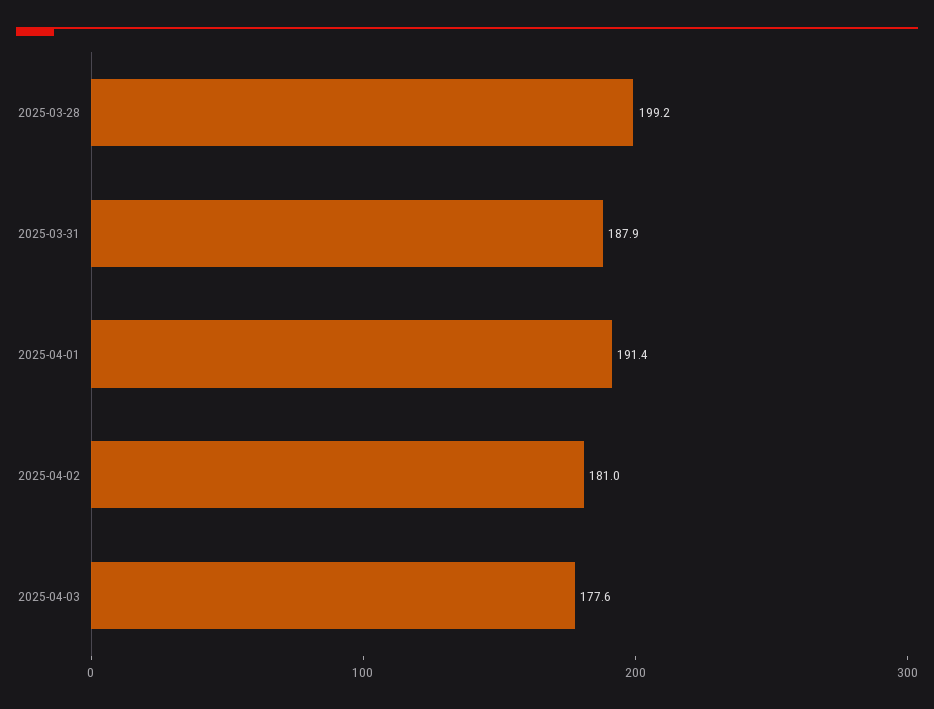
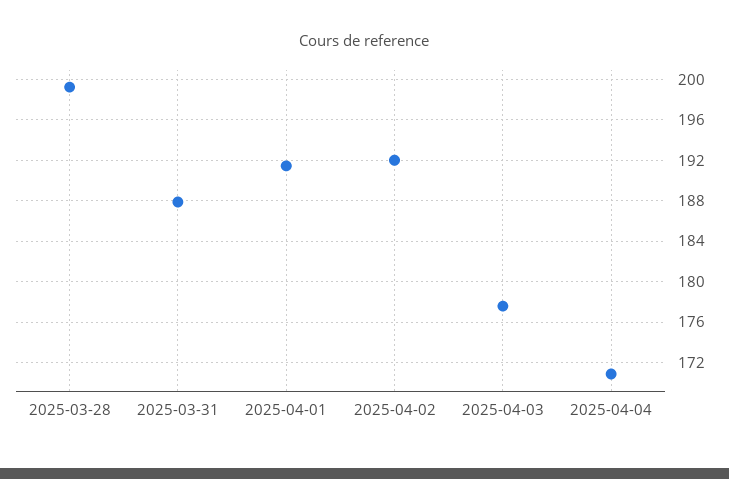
2025-04-02: 181 -> 192
2025-04-04: none -> 171

